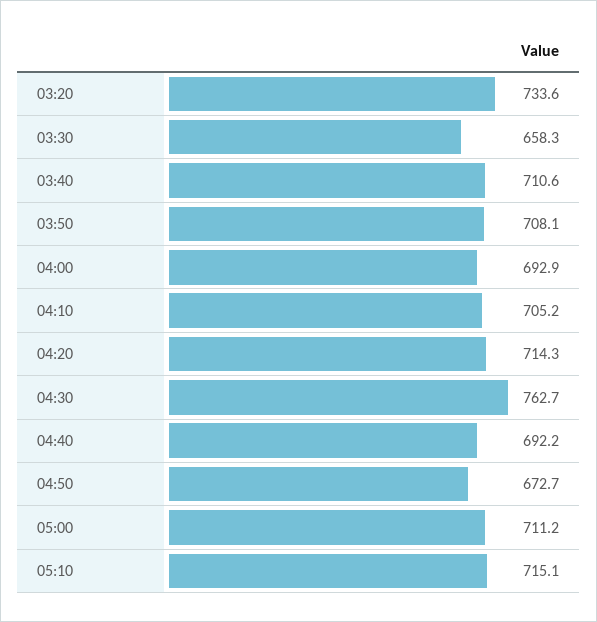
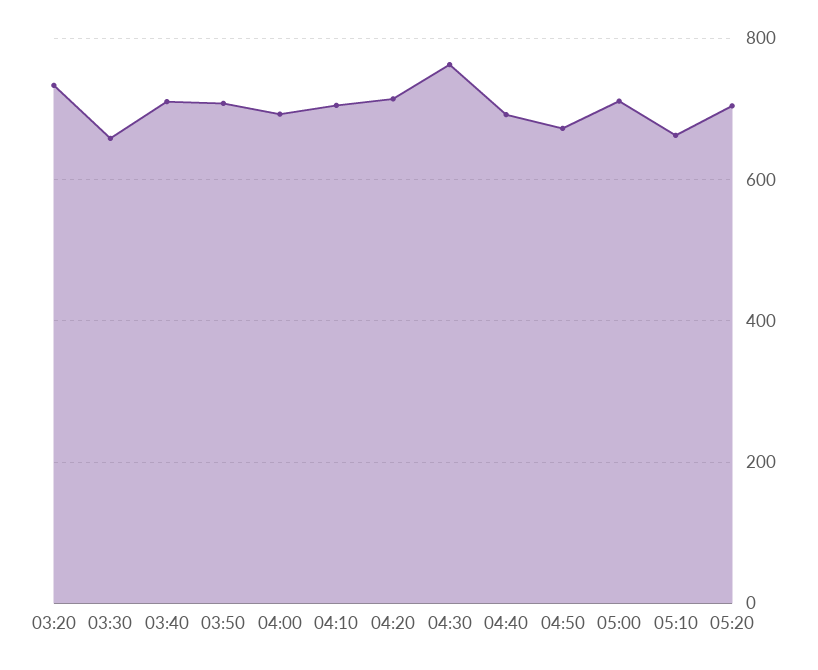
05:10: 715.1 -> 660
05:20: none -> 700

